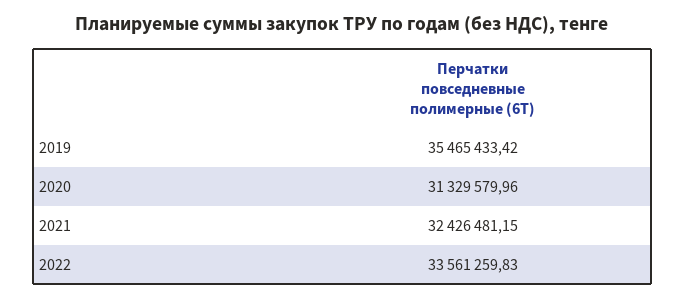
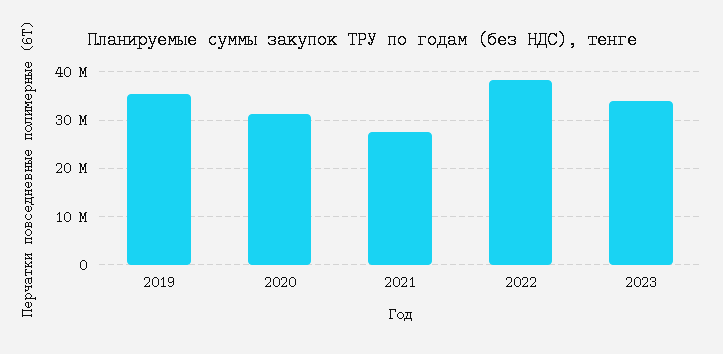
2021: 32426481.15 -> 28000000
2022: 33561259.83 -> 38000000
2023: none -> 34000000

